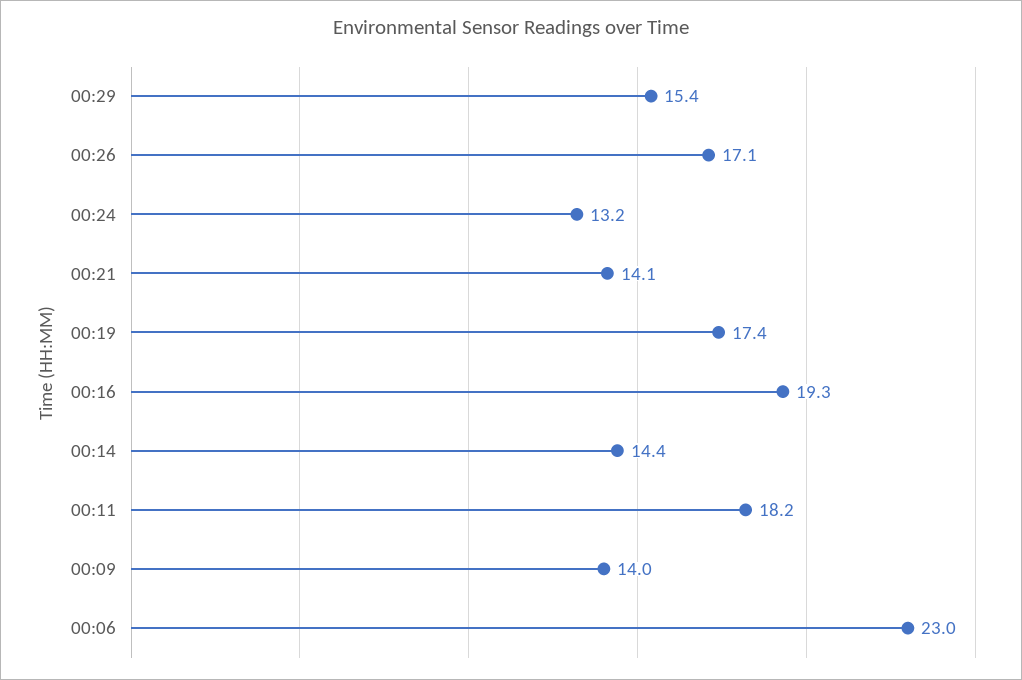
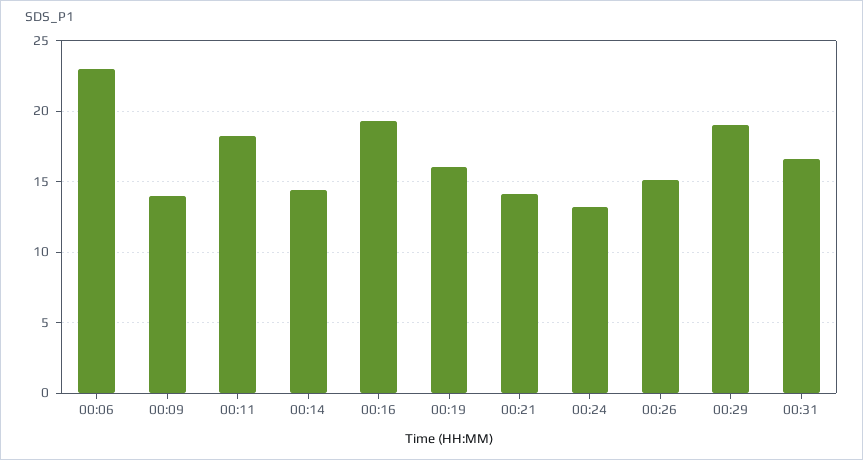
00:29: 15.4 -> 19
00:26: 17.1 -> 15
00:19: 17.4 -> 16
00:31: none -> 16.5

